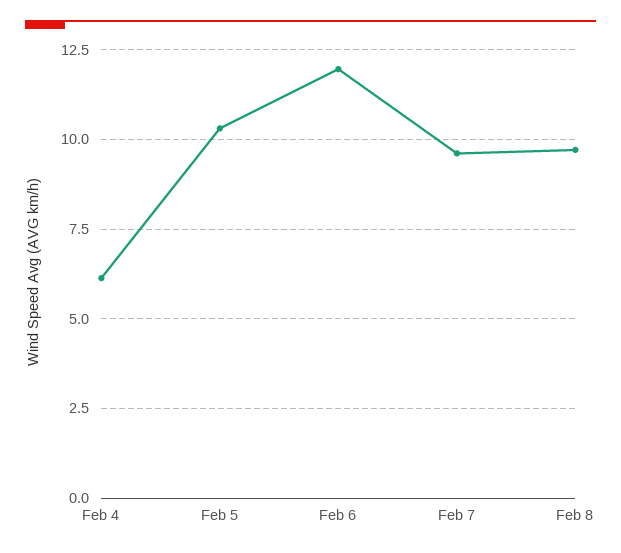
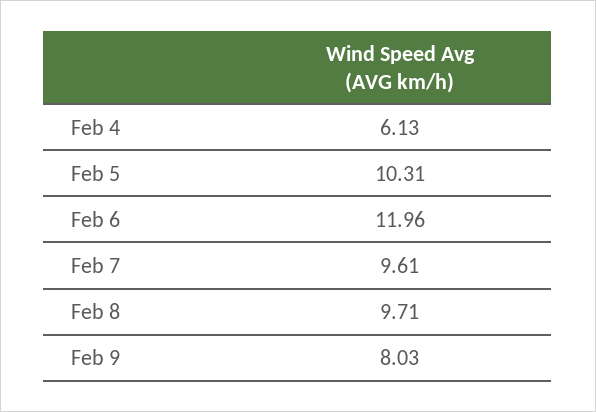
Feb 9: none -> 8.03

